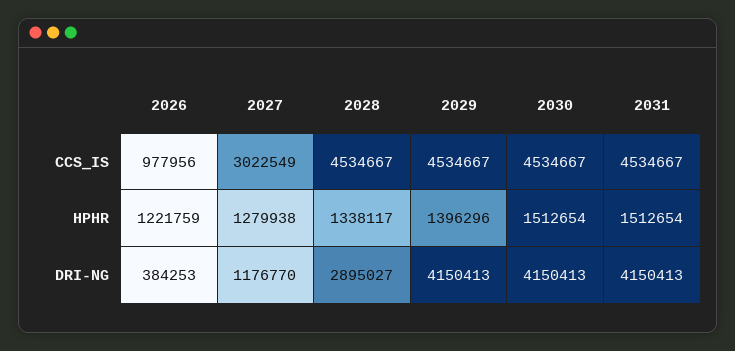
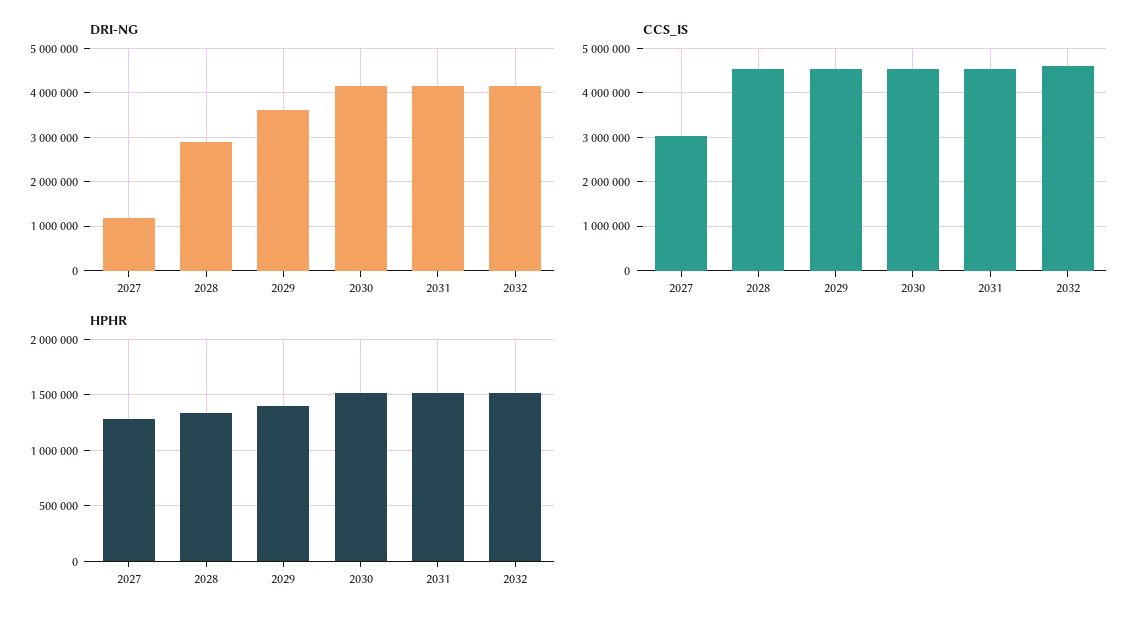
CCS_IS, 2026: 977956 -> none
HPHR, 2026: 1221759 -> none
DRI-NG, 2026: 384253 -> none
DRI-NG, 2029: 4150413 -> 3600000
DRI-NG, 2032: none -> 4200000
CCS_IS, 2032: none -> 4600000
HPHR, 2032: none -> 1500000

